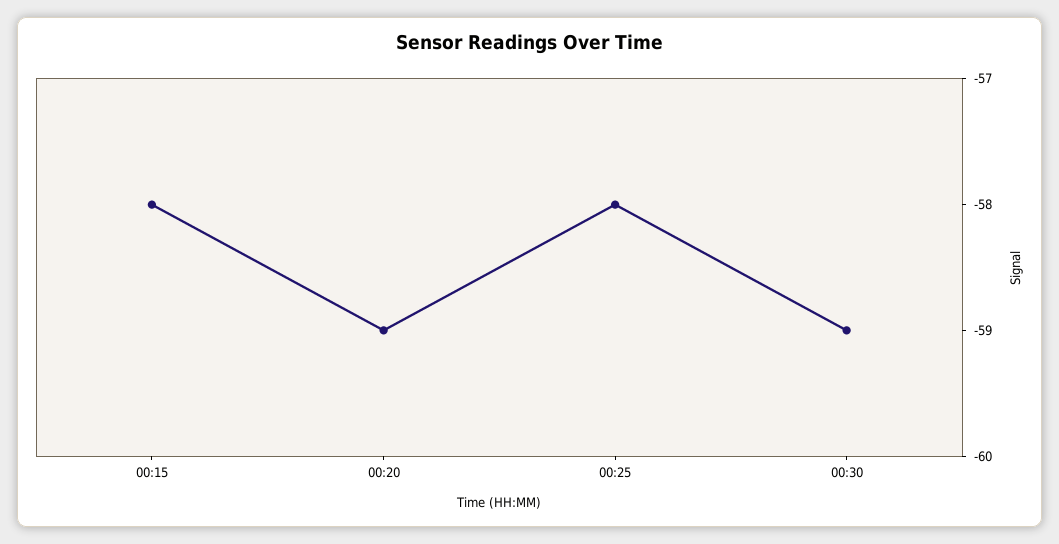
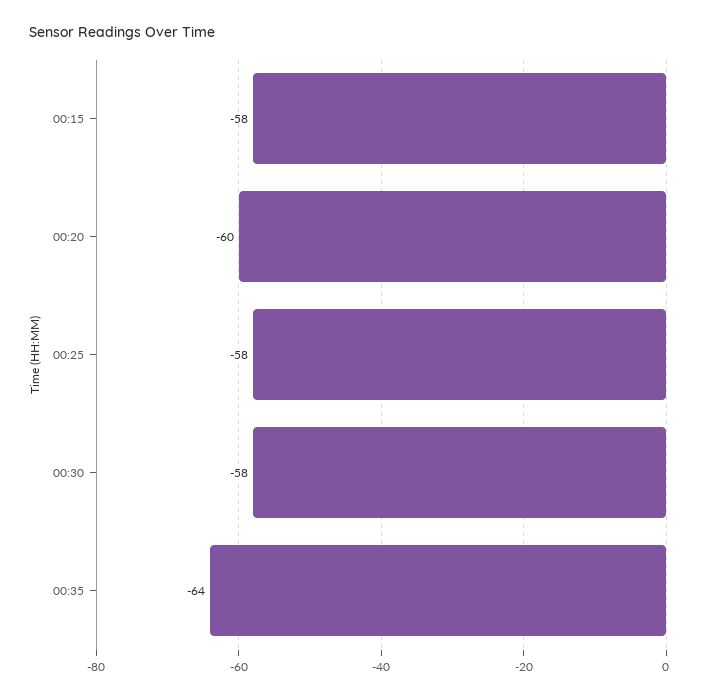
00:20: -59 -> -60
00:30: -59 -> -58
00:35: none -> -64

